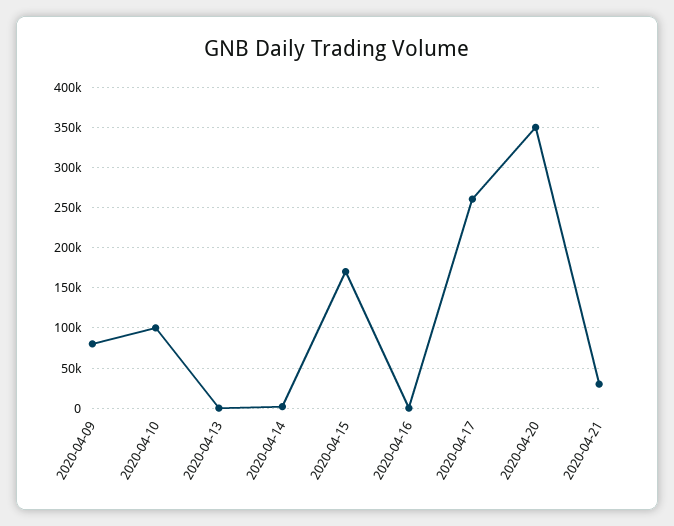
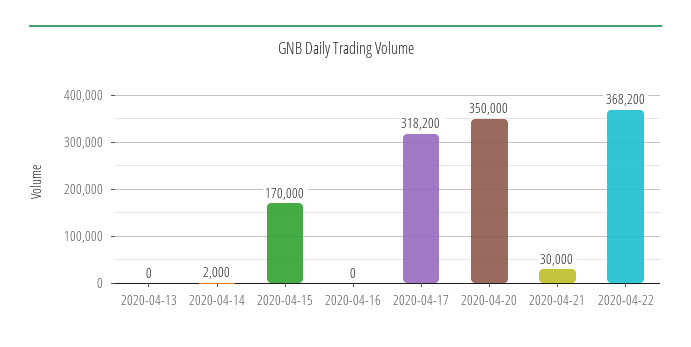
2020-04-09: 80000 -> none
2020-04-10: 100000 -> none
2020-04-17: 260000 -> 318200
2020-04-22: none -> 368200

